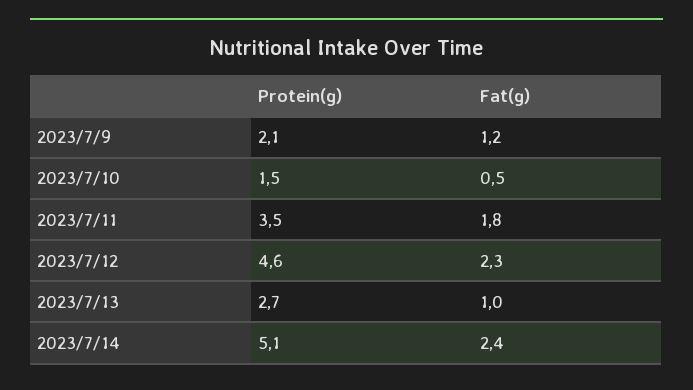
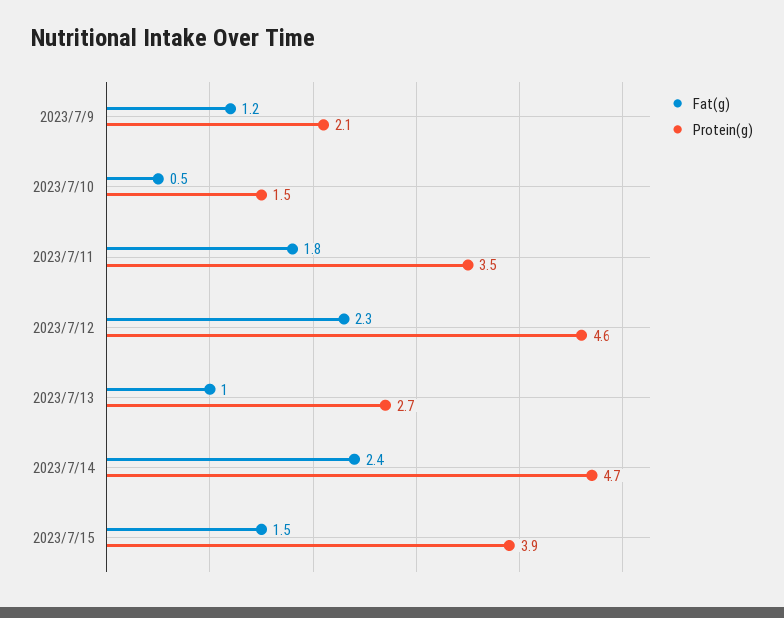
Protein(g), 2023/7/14: 5.1 -> 4.7
Fat(g), 2023/7/15: none -> 1.5
Protein(g), 2023/7/15: none -> 3.9

